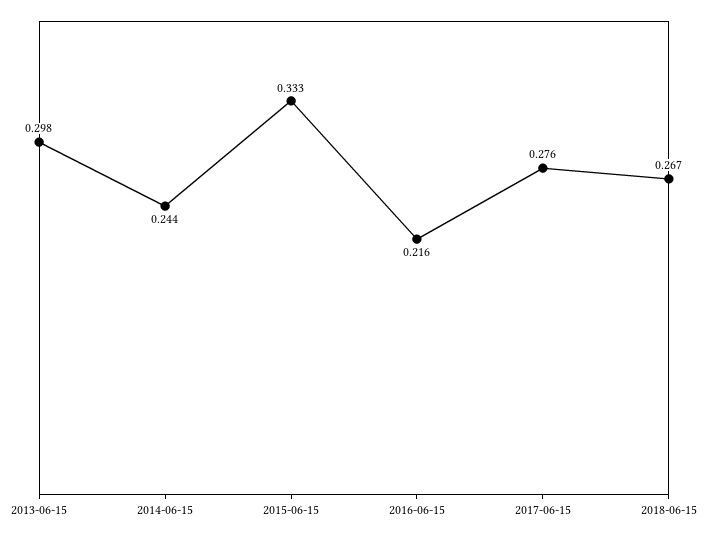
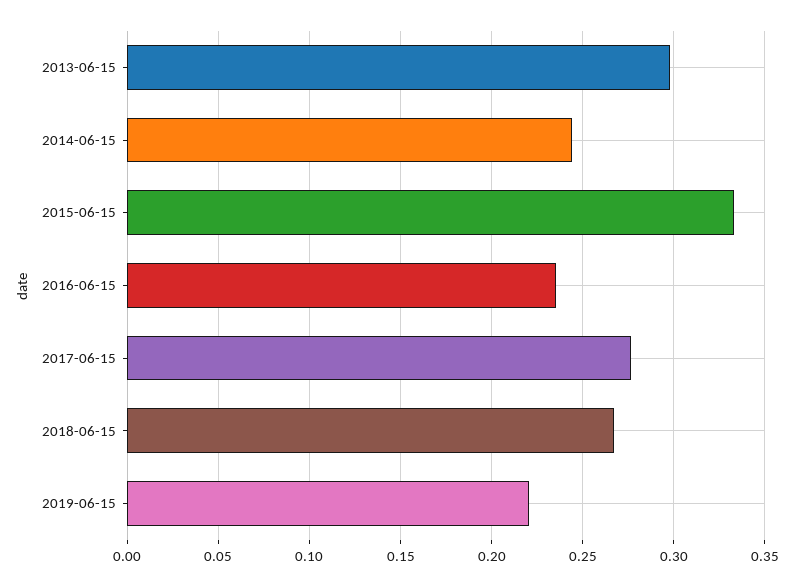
2016-06-15: 0.216 -> 0.235
2019-06-15: none -> 0.22

